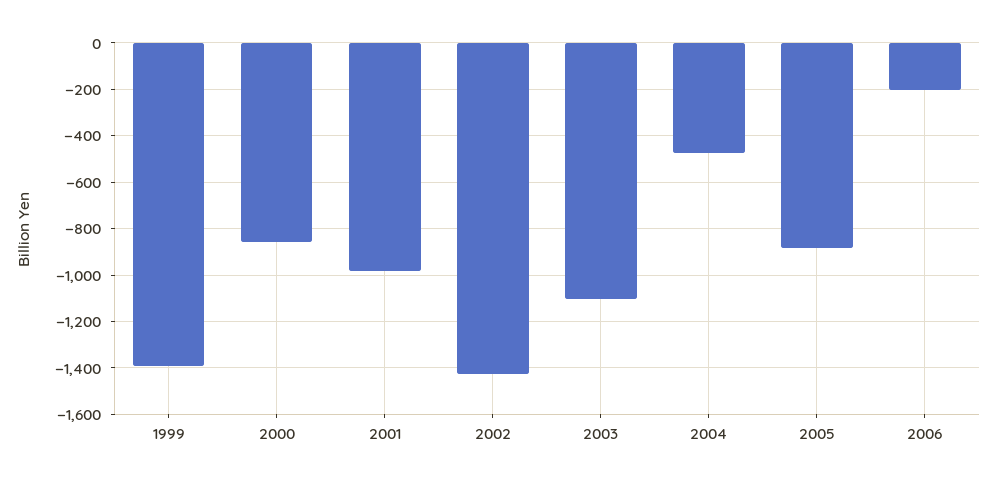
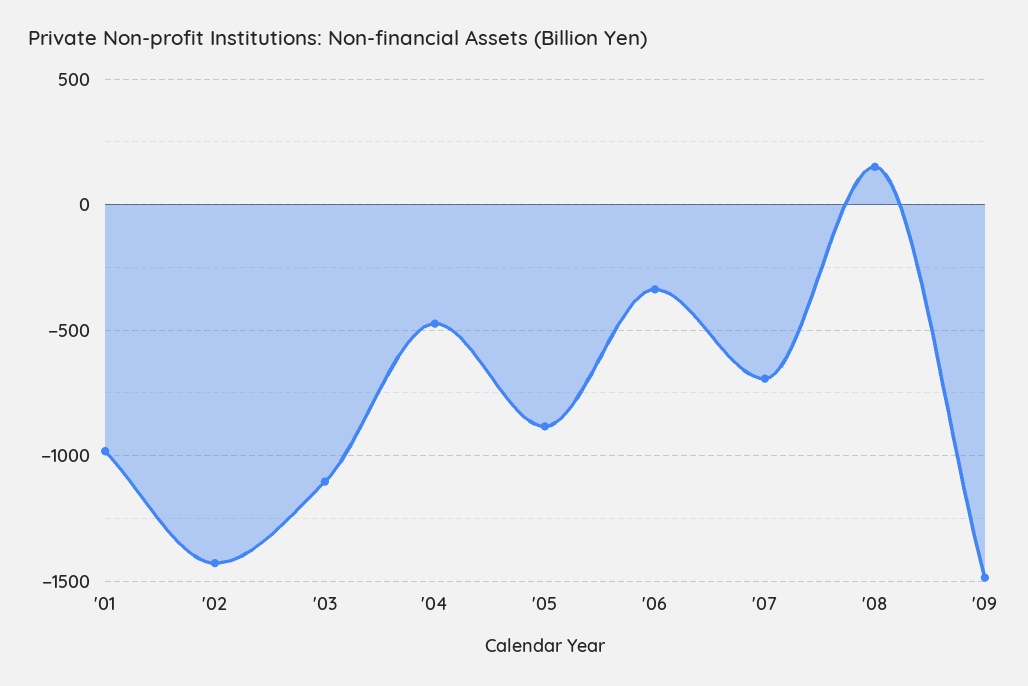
1999: -1400 -> none
2000: -850 -> none
2006: -200 -> -350
'07: none -> -700
'08: none -> 150
'09: none -> -1500

